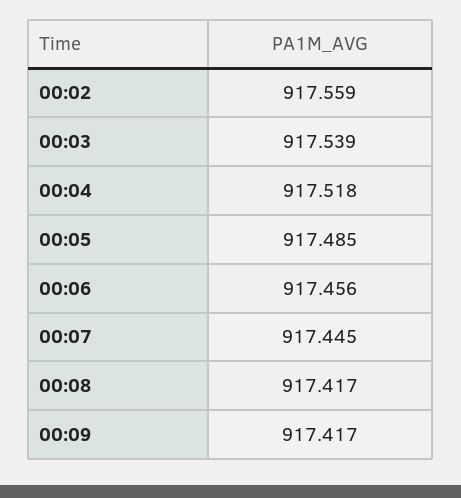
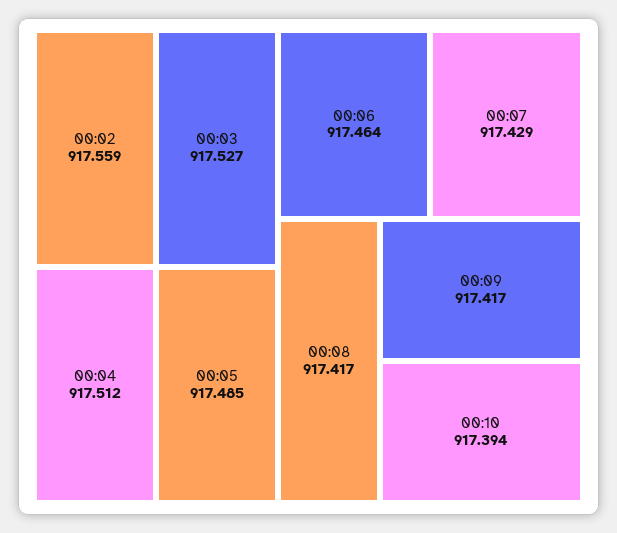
00:03: 917.539 -> 917.527
00:04: 917.518 -> 917.512
00:06: 917.456 -> 917.464
00:07: 917.445 -> 917.429
00:10: none -> 917.394

